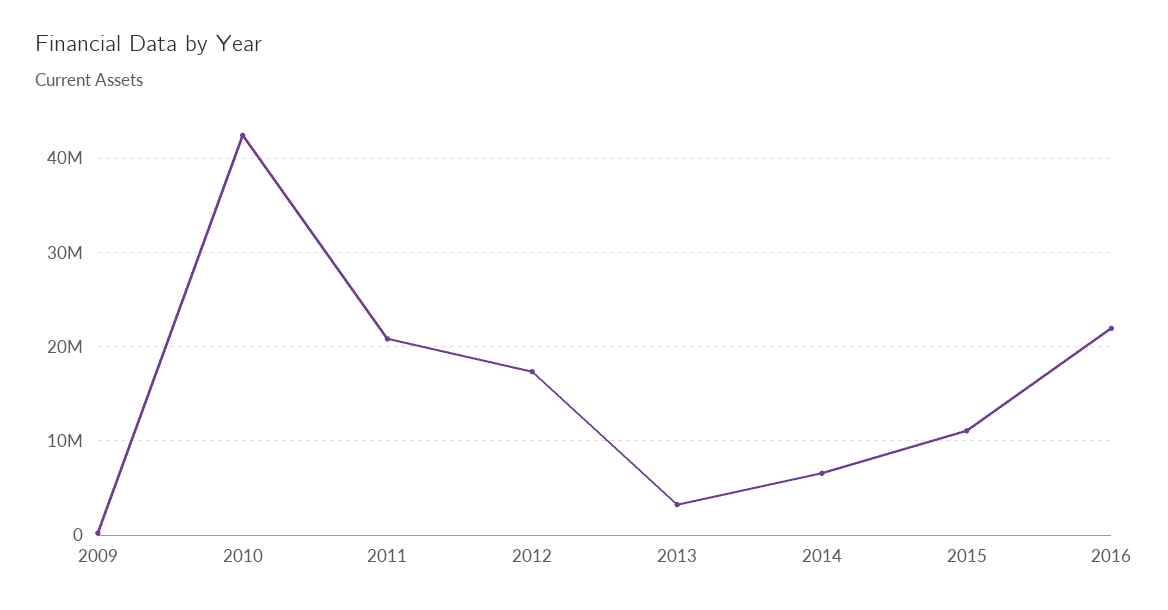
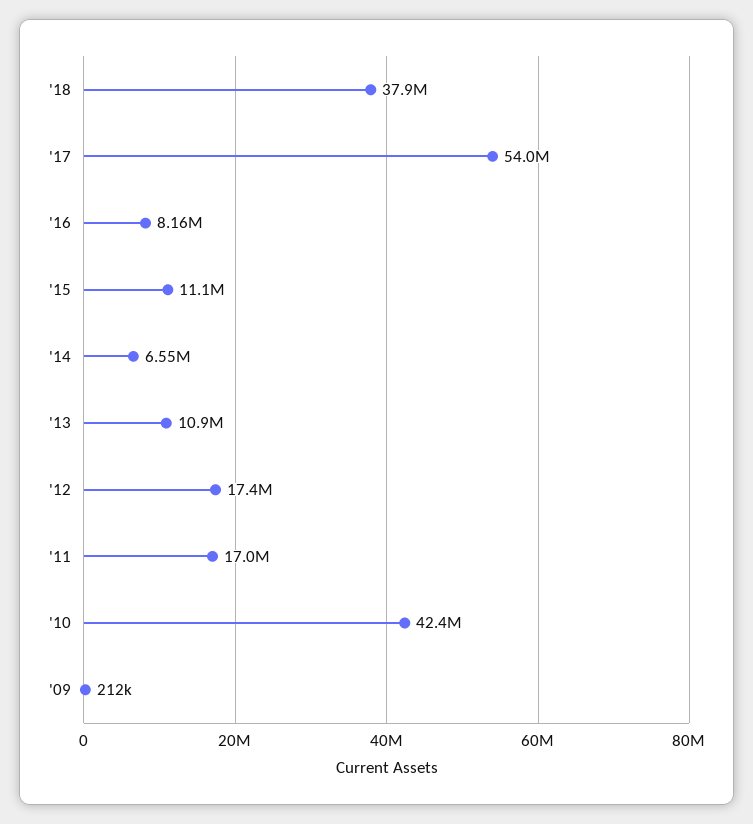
2011: 21000000 -> 17000000
2013: 3000000 -> 10900000
2016: 22000000 -> 8160000
'18: none -> 37900000
'17: none -> 54000000

